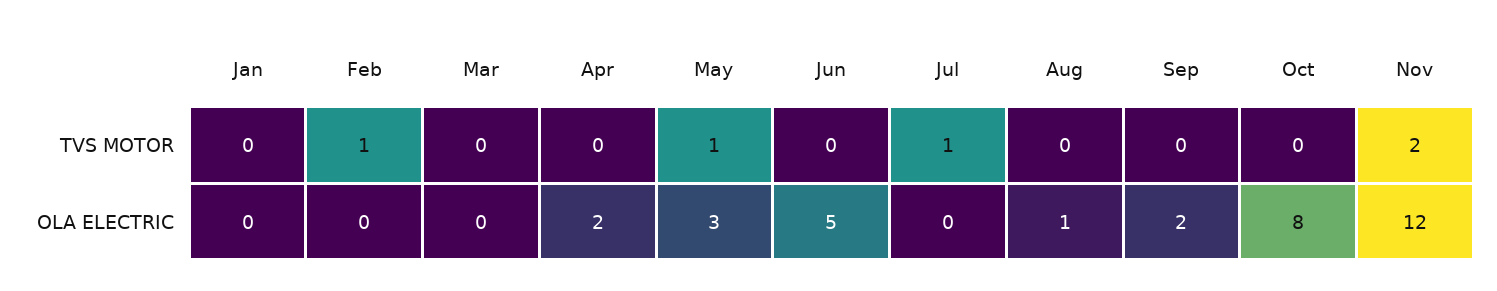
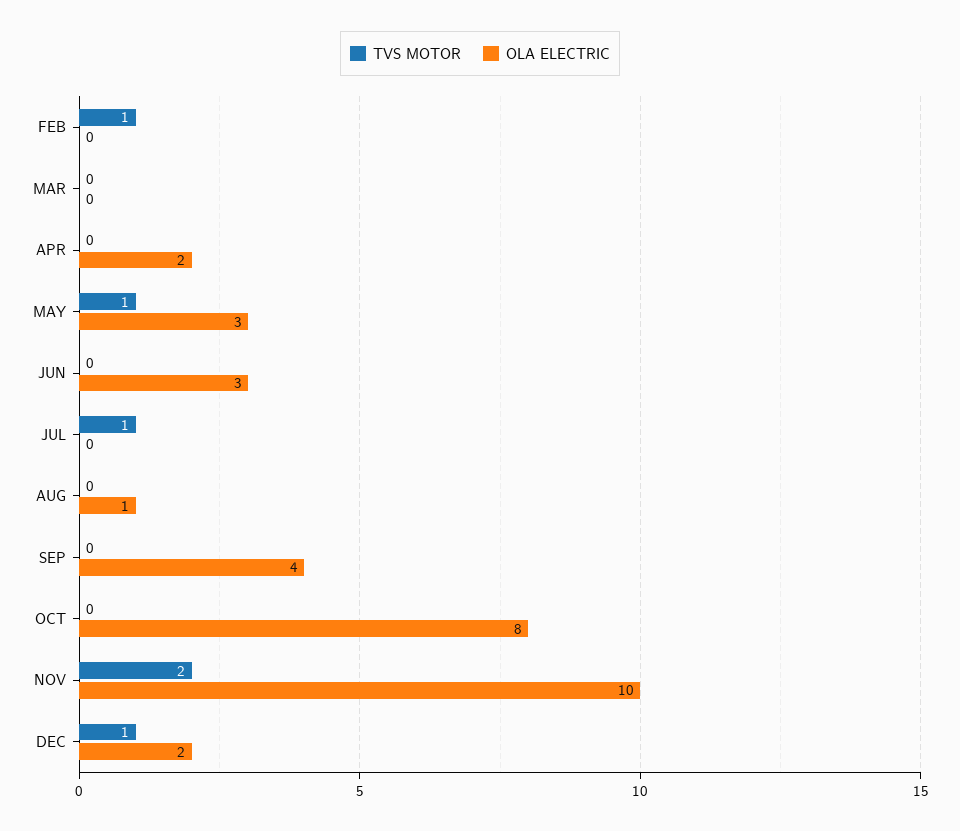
TVS MOTOR, Jan: 0 -> none
OLA ELECTRIC, Jan: 0 -> none
OLA ELECTRIC, Jun: 5 -> 3
OLA ELECTRIC, Sep: 2 -> 4
OLA ELECTRIC, Nov: 12 -> 10
TVS MOTOR, DEC: none -> 1
OLA ELECTRIC, DEC: none -> 2

